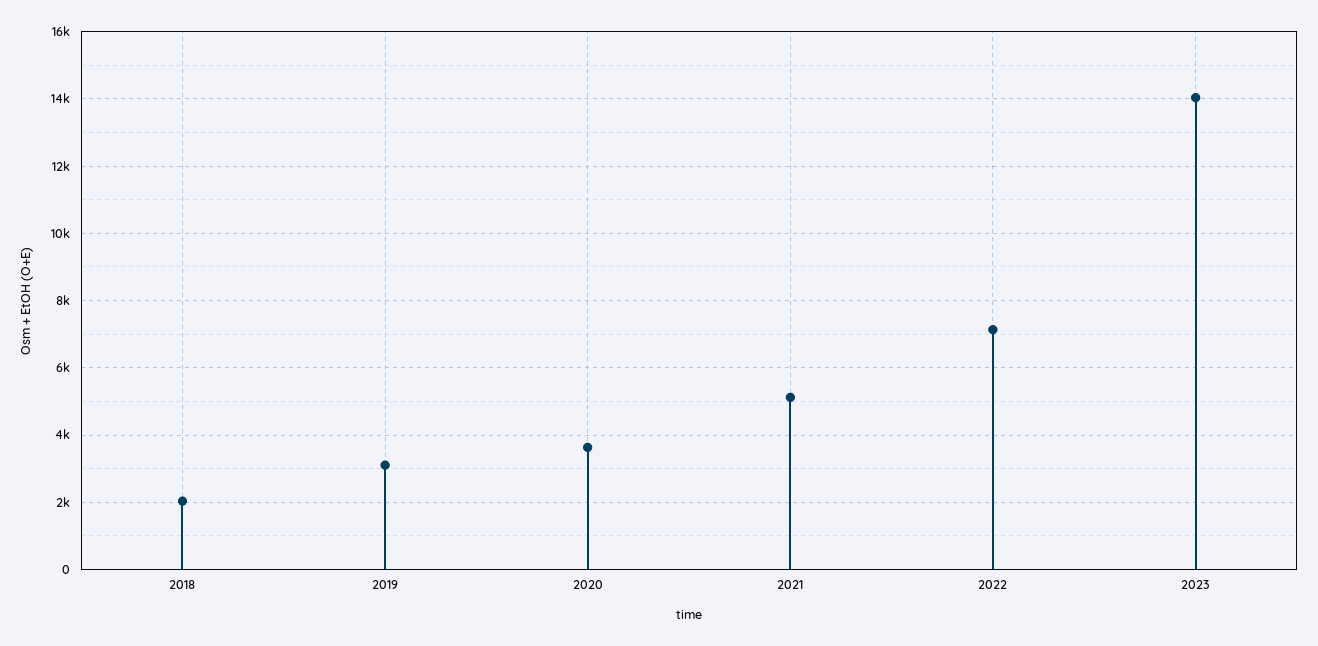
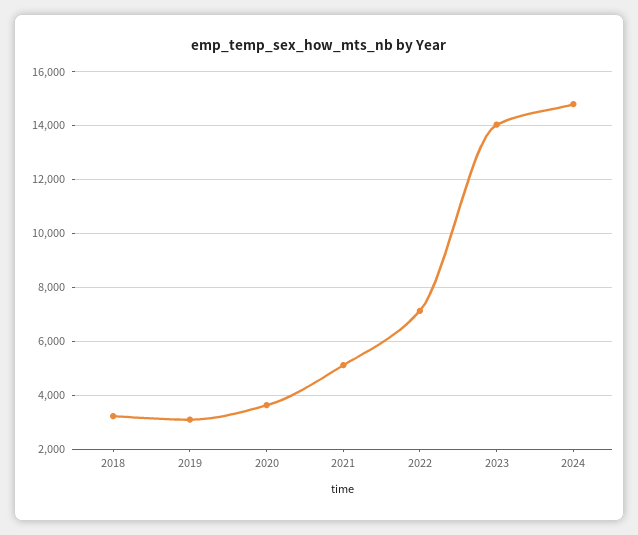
2018: 2000 -> 3250
2024: none -> 14750

